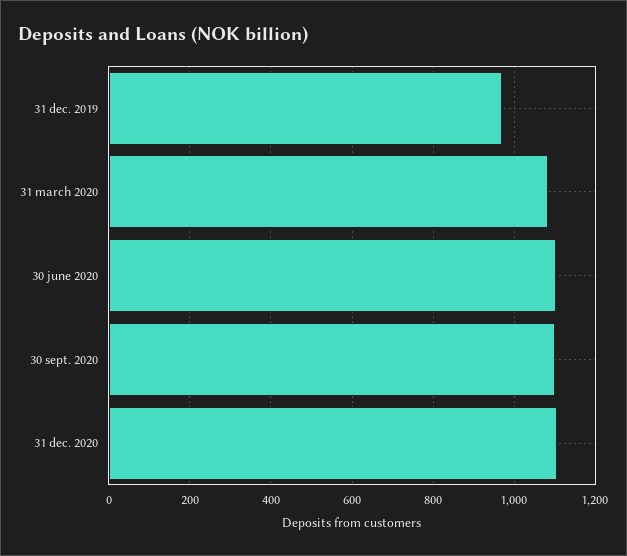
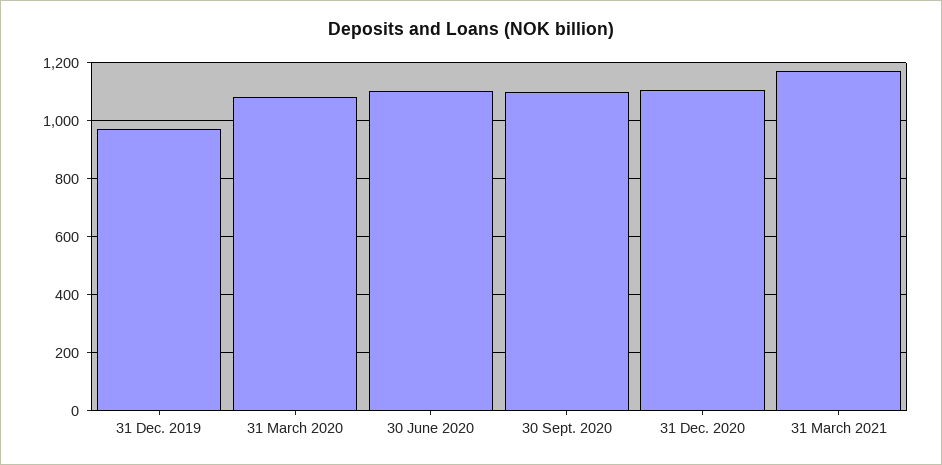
31 March 2021: none -> 1175

